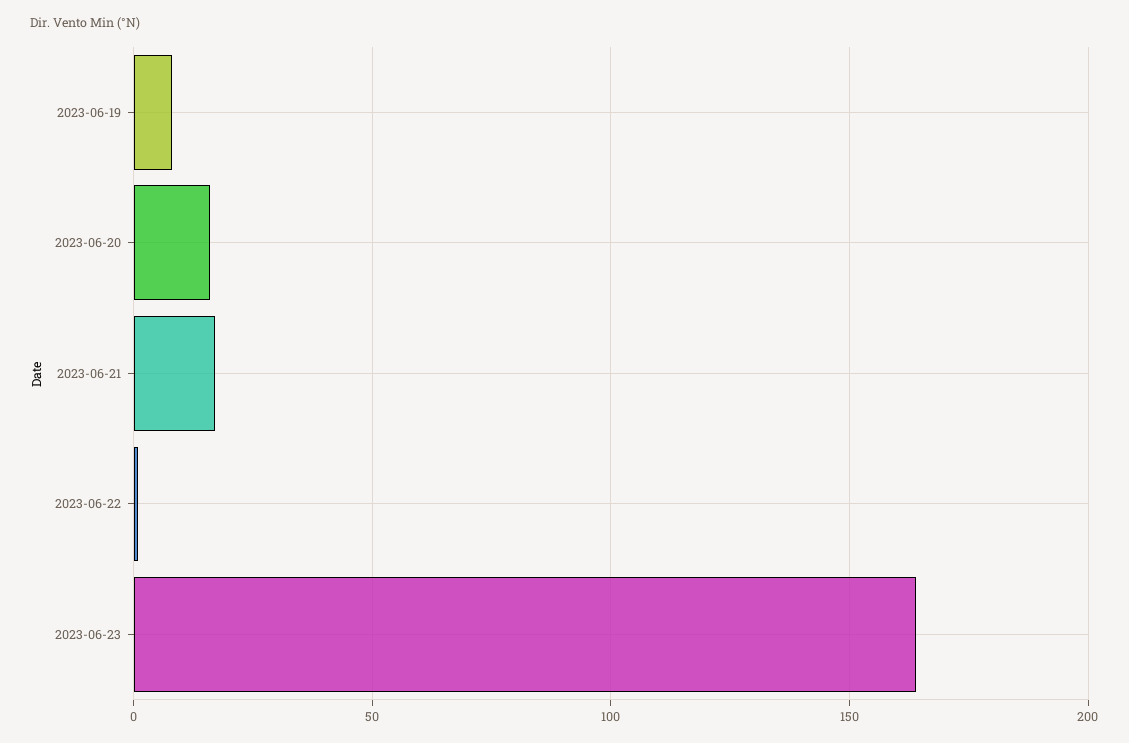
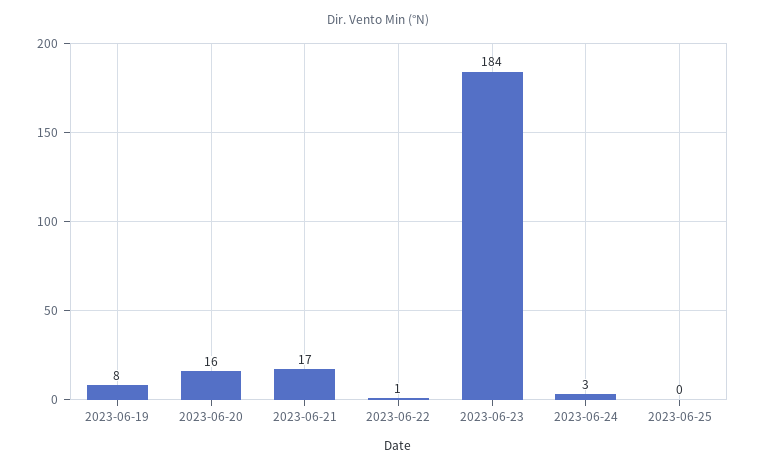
2023-06-23: 165 -> 184
2023-06-24: none -> 3
2023-06-25: none -> 0

